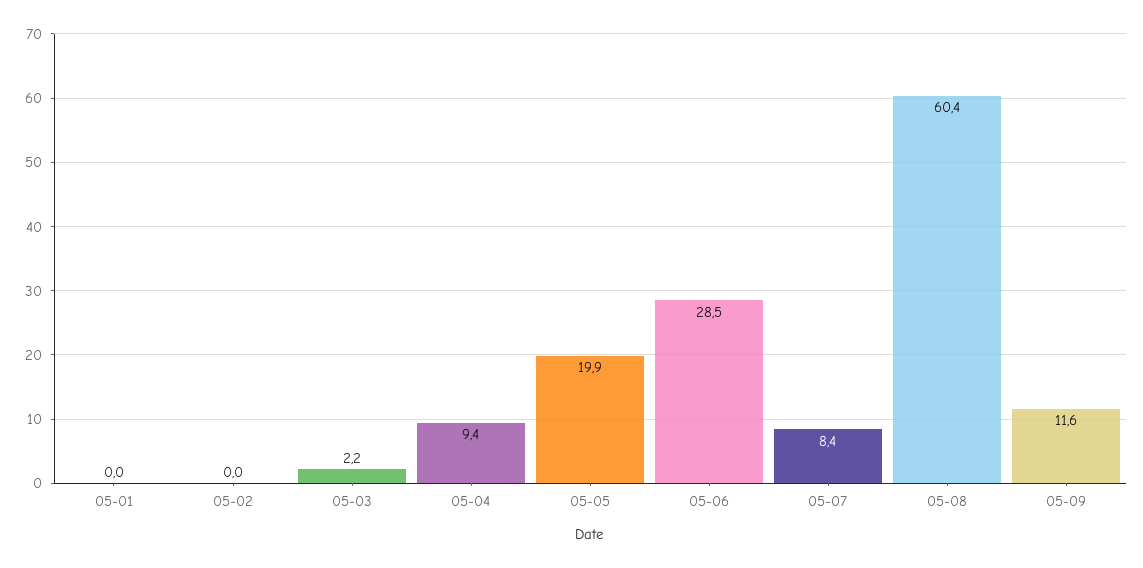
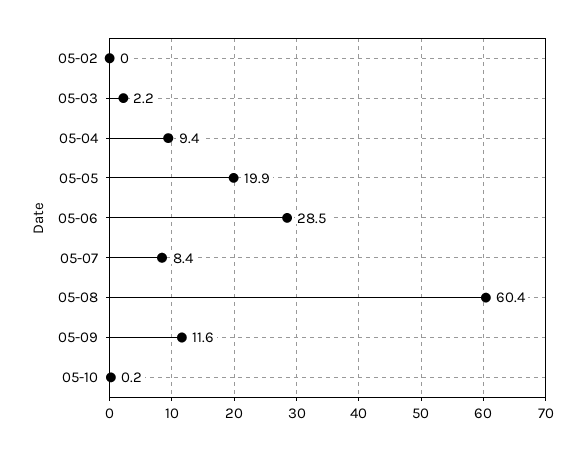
05-01: 0 -> none
05-10: none -> 0.2

